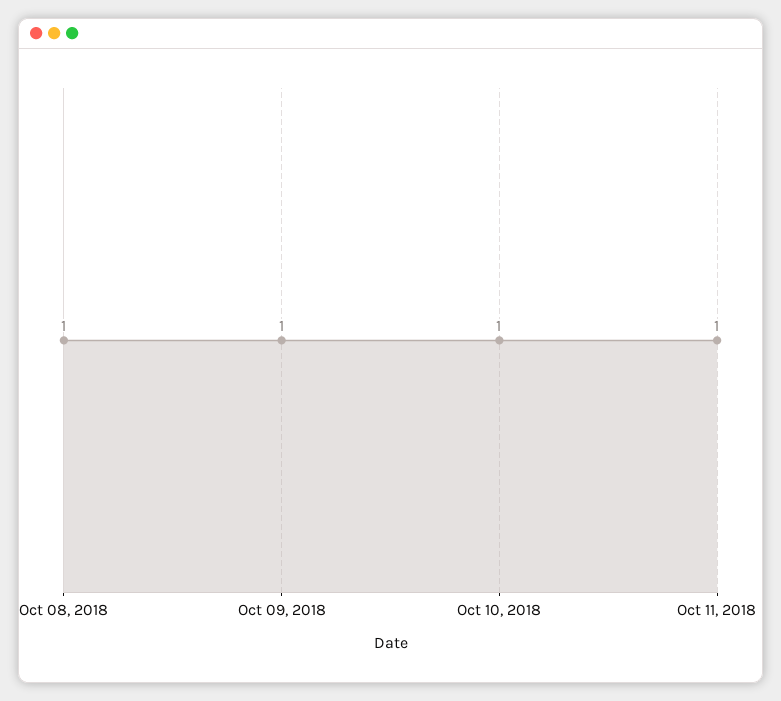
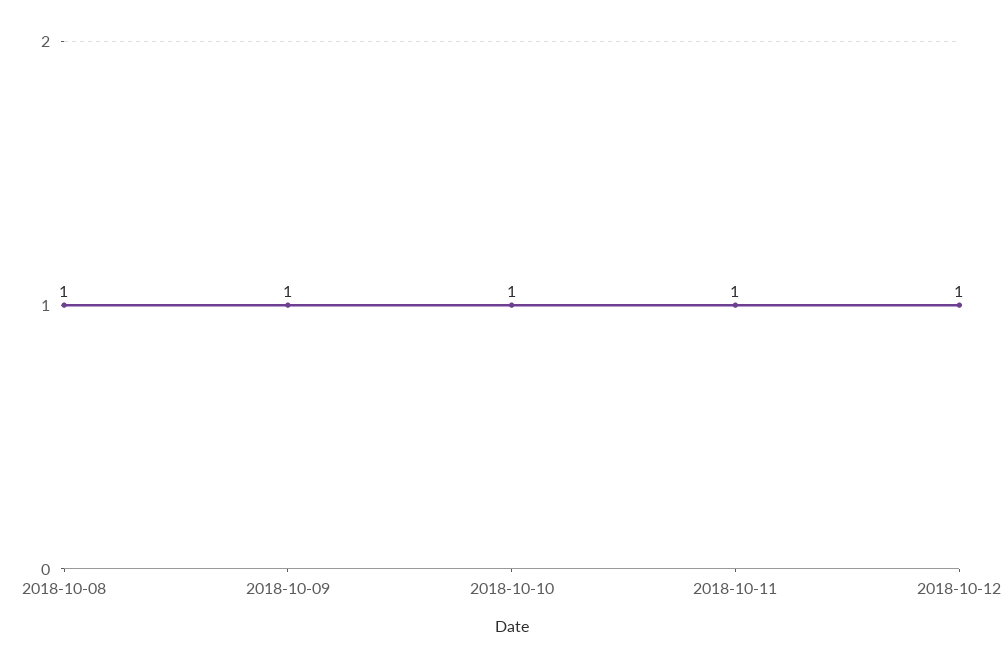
2018-10-12: none -> 1

